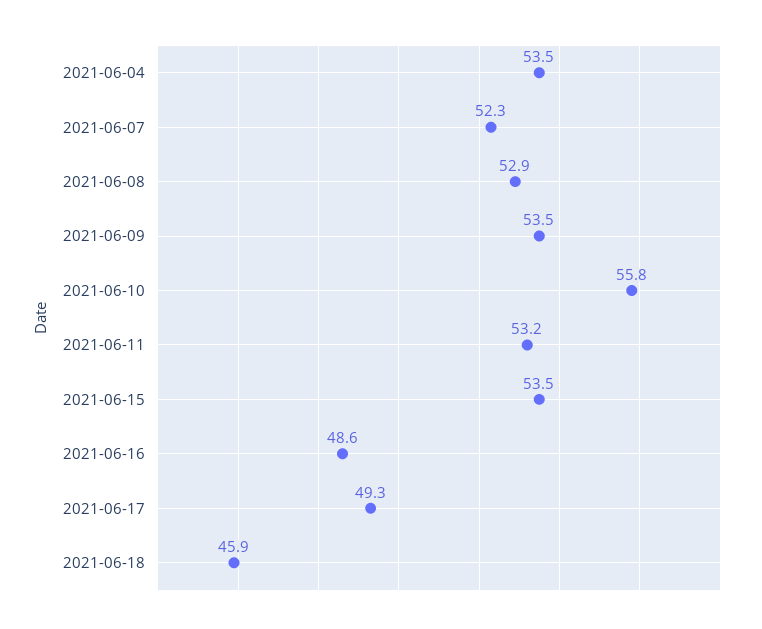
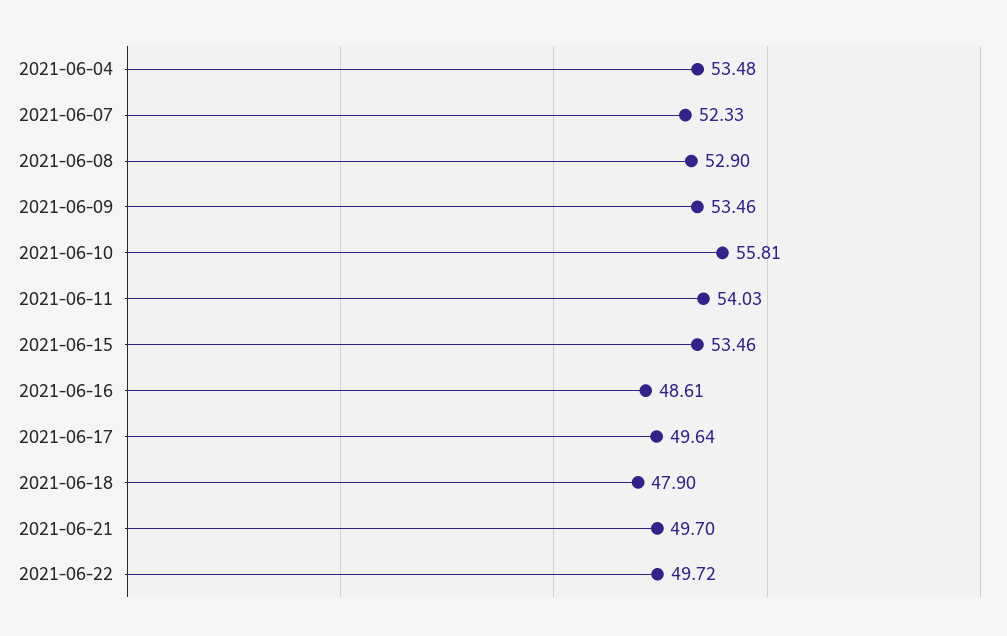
2021-06-11: 53.2 -> 54.03
2021-06-17: 49.3 -> 49.64
2021-06-18: 45.9 -> 47.9
2021-06-21: none -> 49.7
2021-06-22: none -> 49.72

